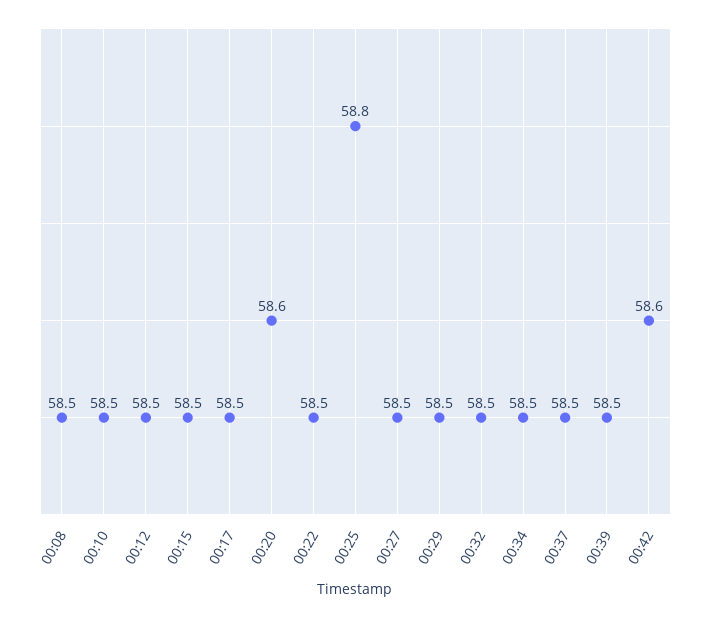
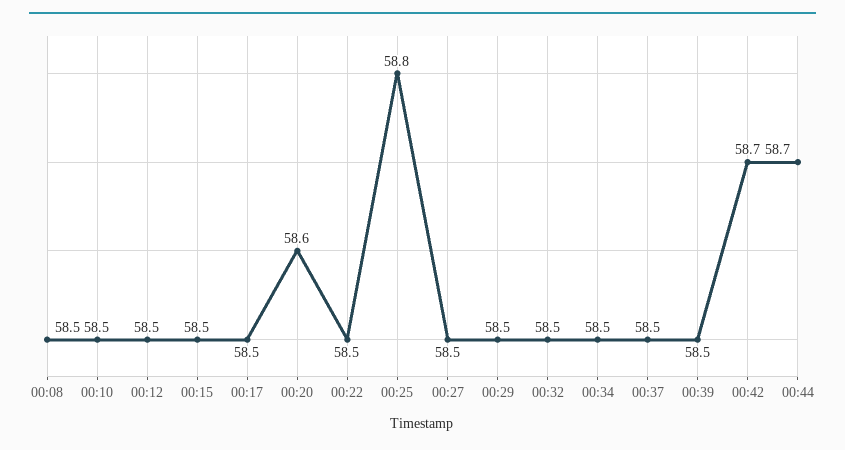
00:42: 58.6 -> 58.7
00:44: none -> 58.7

